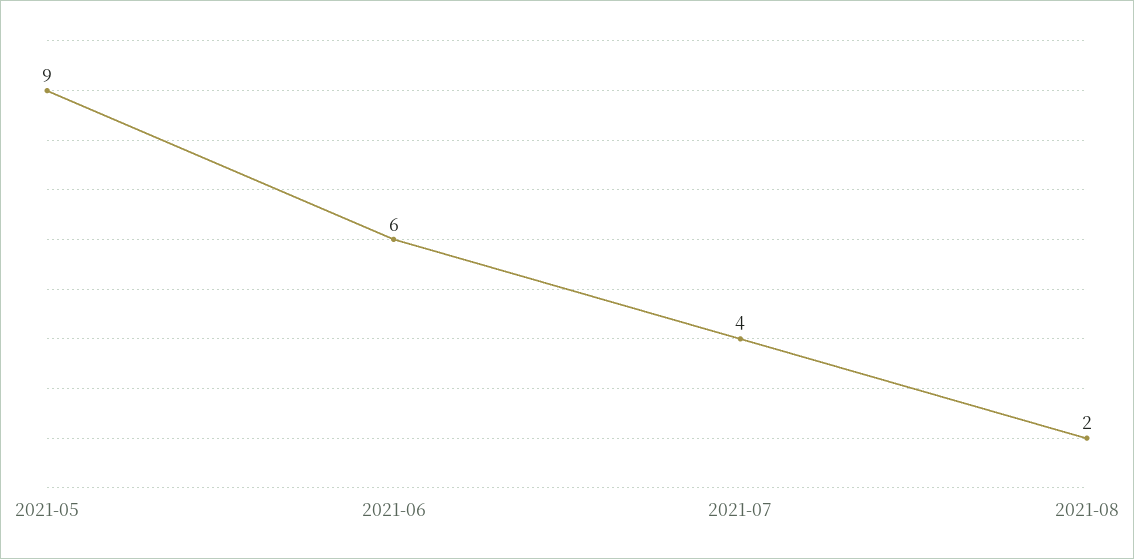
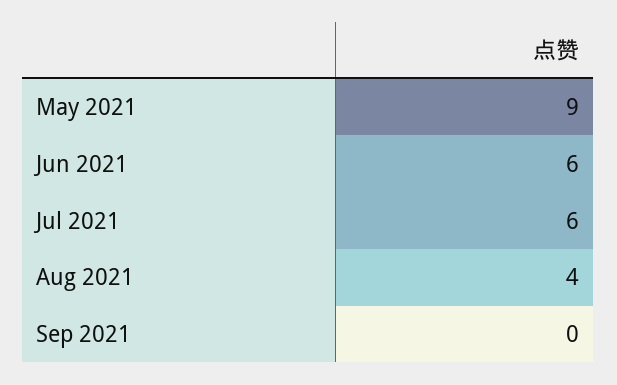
2021-07: 4 -> 6
2021-08: 2 -> 4
Sep 2021: none -> 0

